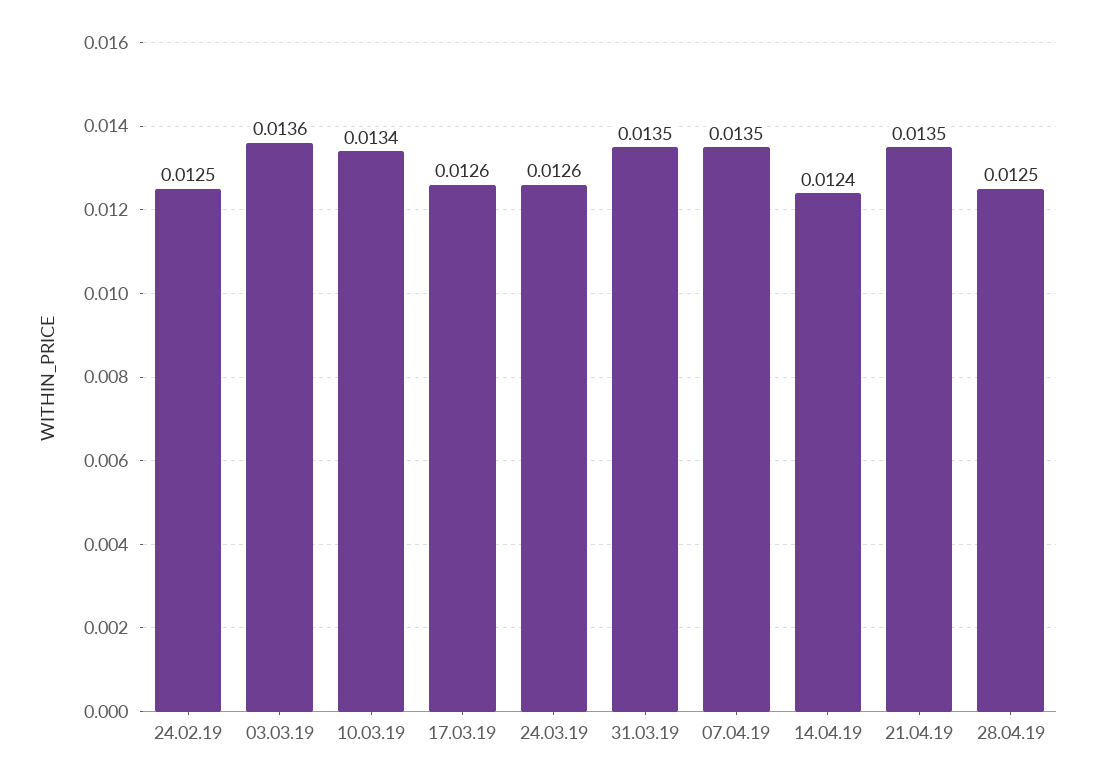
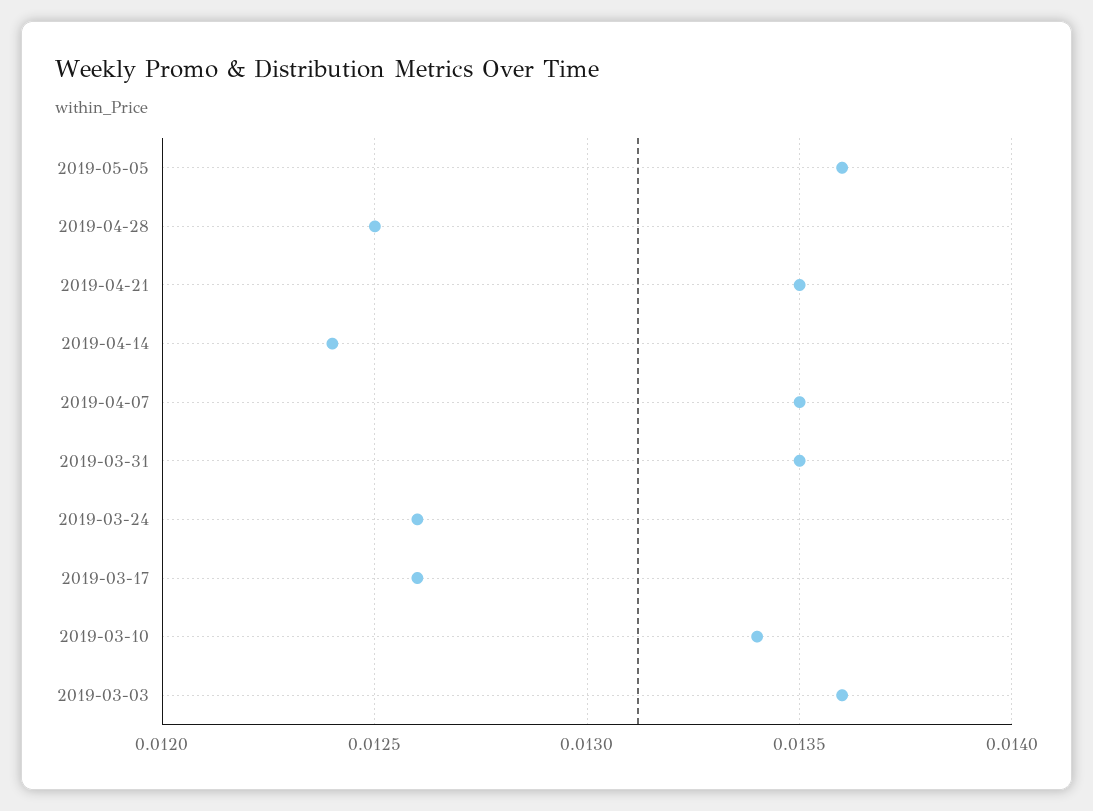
24.02.19: 0.0125 -> none
2019-05-05: none -> 0.0136

